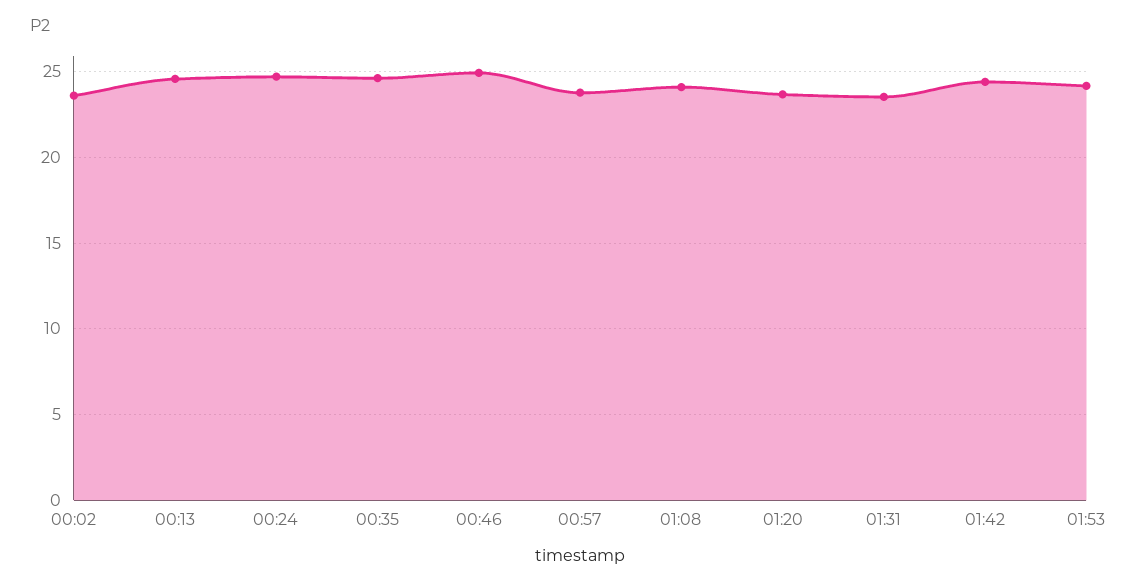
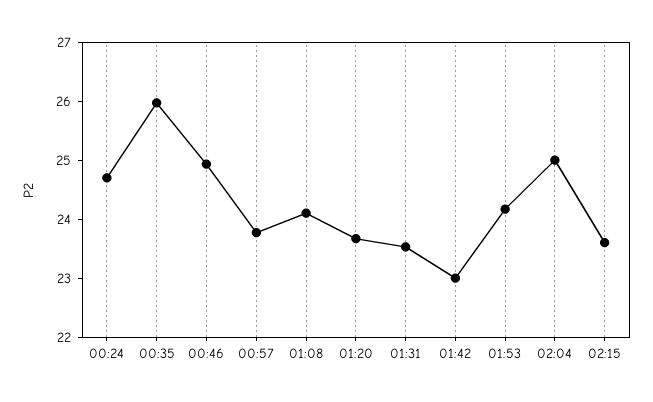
00:02: 23.5 -> none
00:13: 24.5 -> none
00:35: 24.5 -> 26
01:42: 24.5 -> 23
02:04: none -> 25
02:15: none -> 23.6

